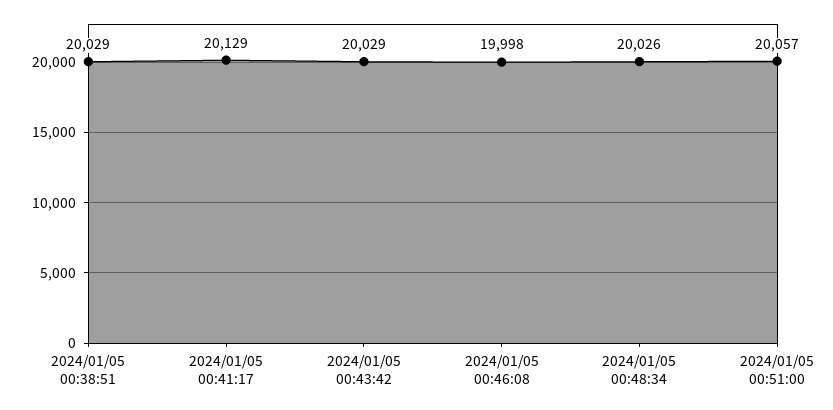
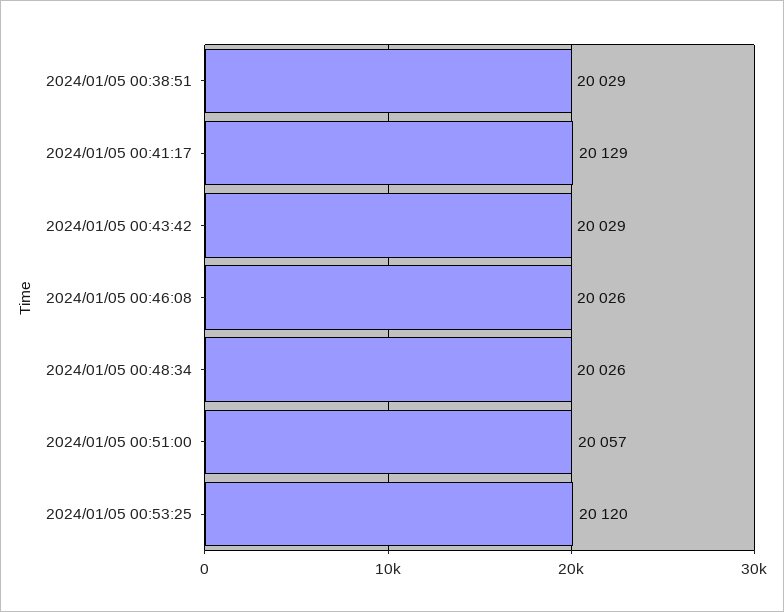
2024/01/05 00:46:08: 19998 -> 20026
2024/01/05 00:53:25: none -> 20120

